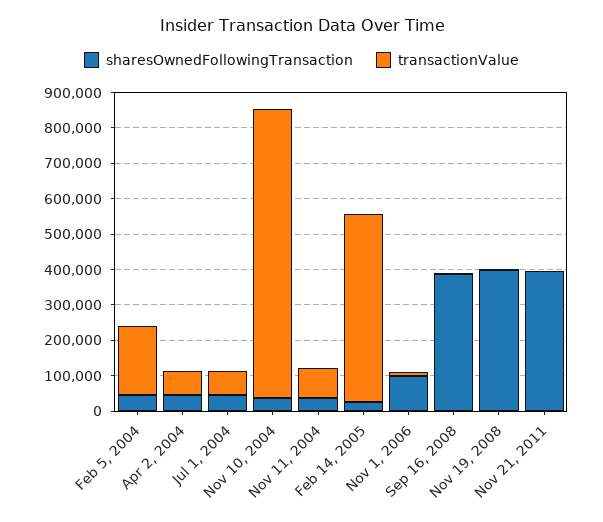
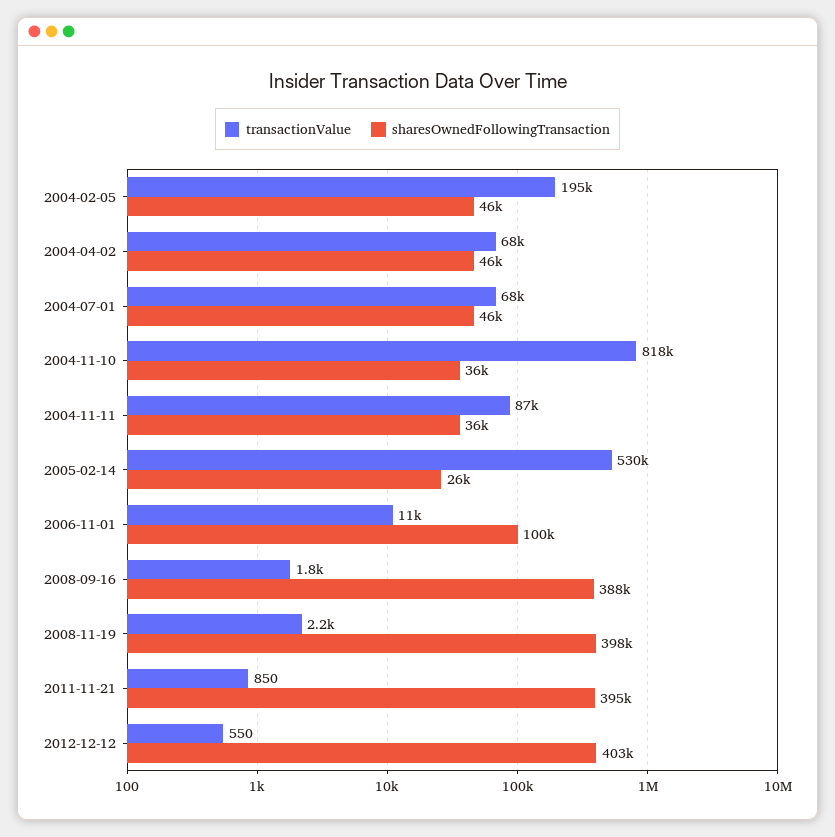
transactionValue, 2012-12-12: none -> 550
sharesOwnedFollowingTransaction, 2012-12-12: none -> 403000

